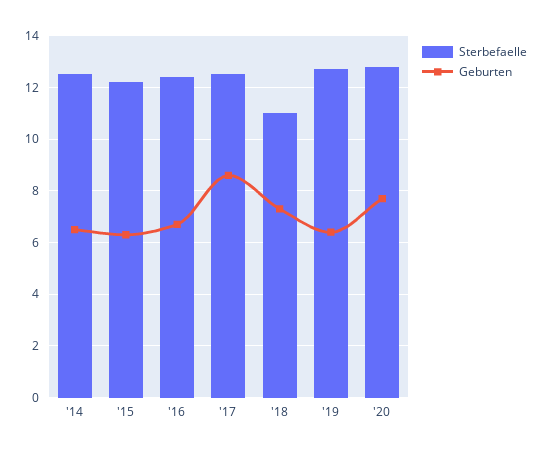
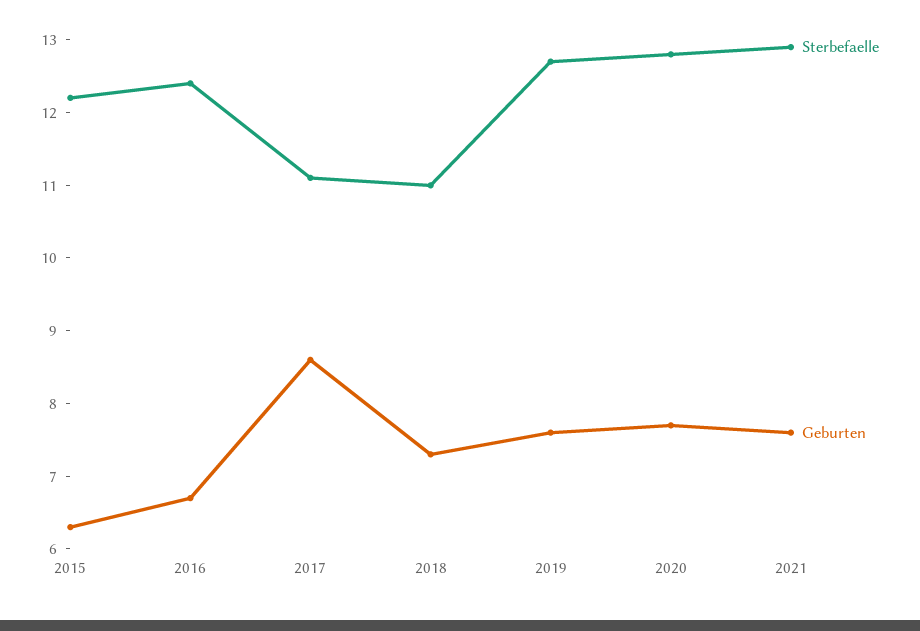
Sterbefaelle, '14: 12.5 -> none
Geburten, '14: 6.5 -> none
Sterbefaelle, '17: 12.5 -> 11
Geburten, '19: 6.5 -> 7.5
Sterbefaelle, 2021: none -> 13
Geburten, 2021: none -> 7.5

